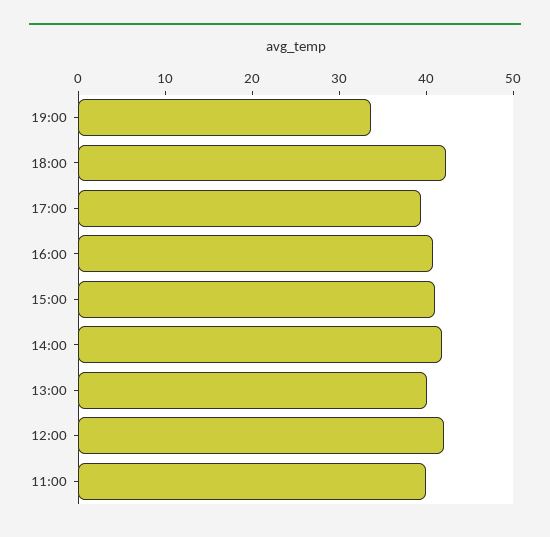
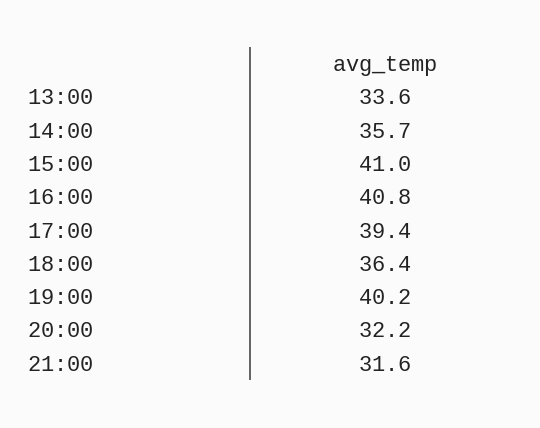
19:00: 34 -> 40.2
18:00: 42 -> 36.4
14:00: 42 -> 35.7
13:00: 40 -> 33.6
12:00: 42 -> none
11:00: 40 -> none
20:00: none -> 32.2
21:00: none -> 31.6

